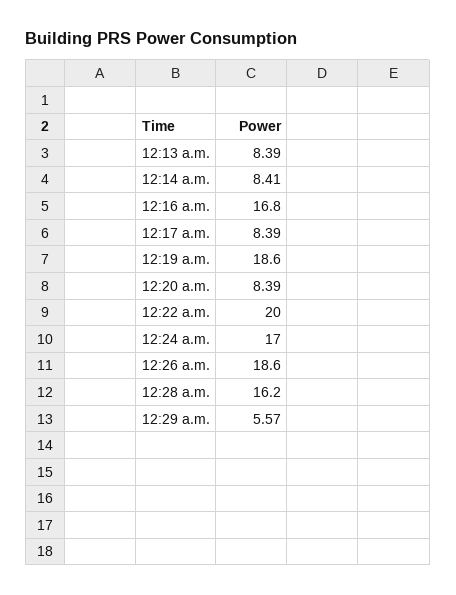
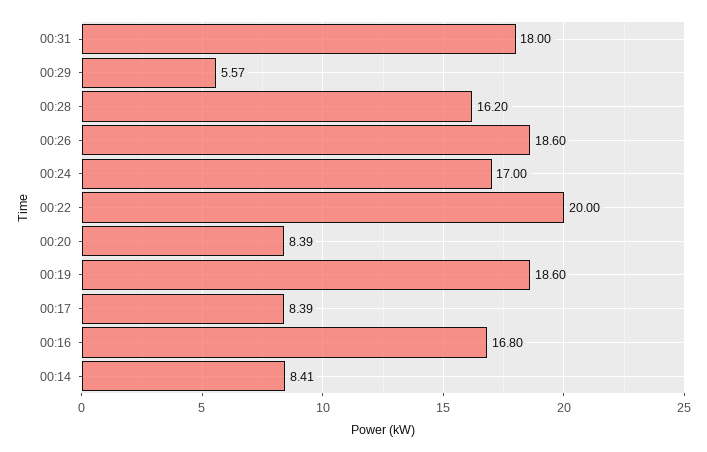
12:13 a.m.: 8.39 -> none
00:31: none -> 18

